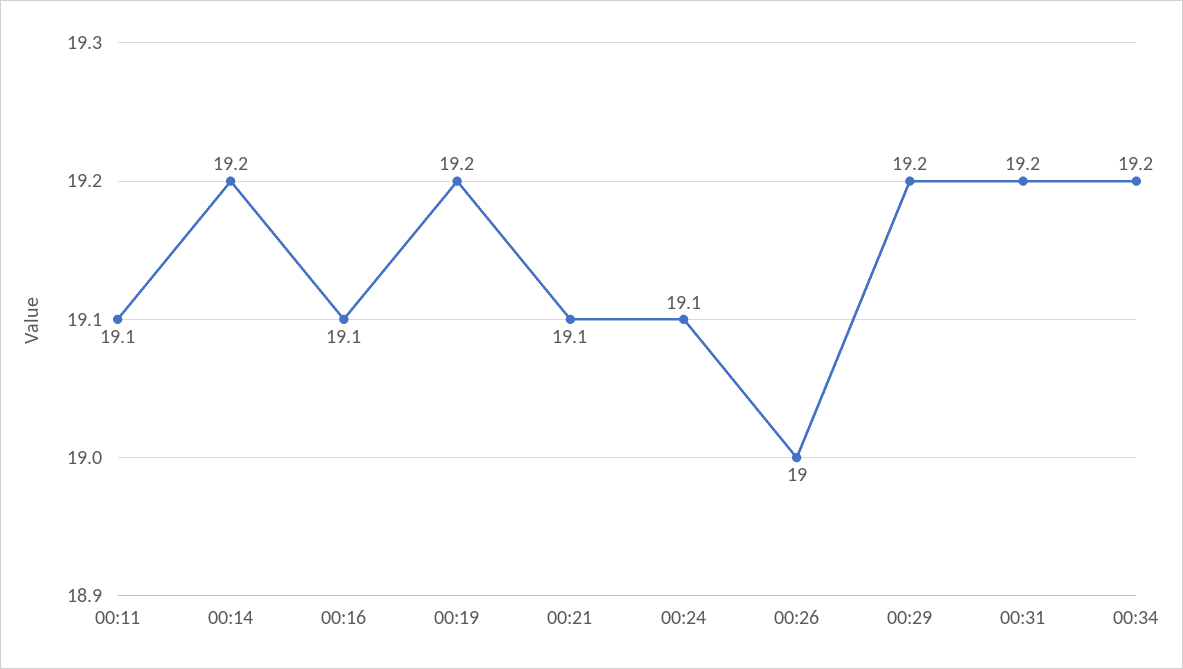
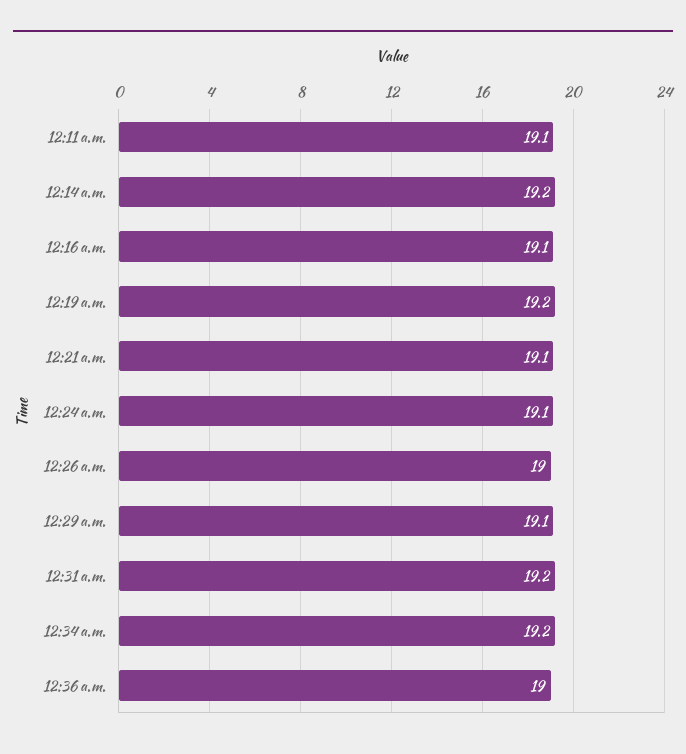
00:29: 19.2 -> 19.1
12:36 a.m.: none -> 19

